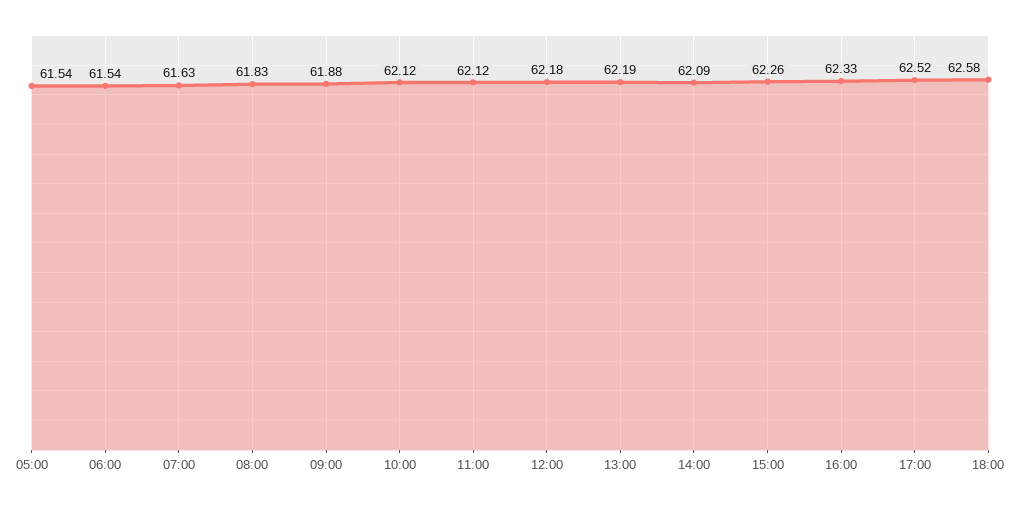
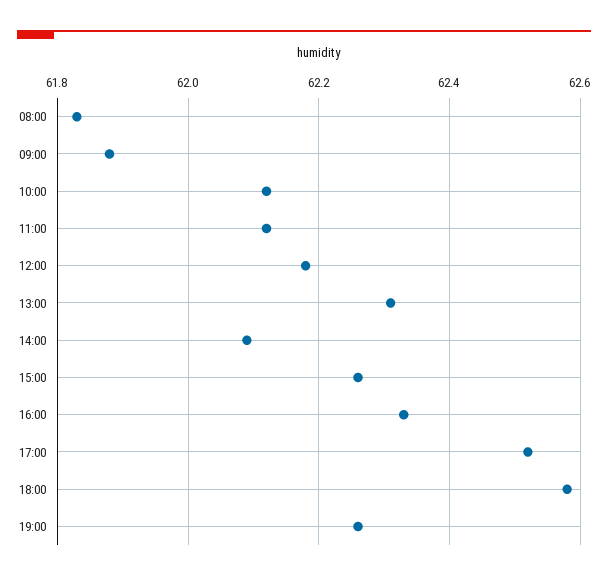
05:00: 61.54 -> none
06:00: 61.54 -> none
07:00: 61.63 -> none
13:00: 62.19 -> 62.3
19:00: none -> 62.25

